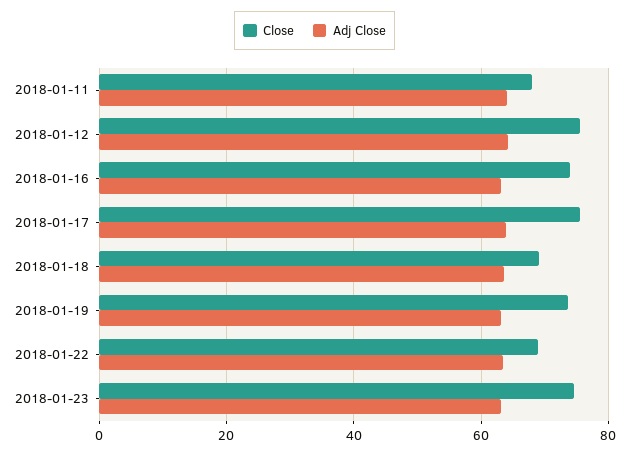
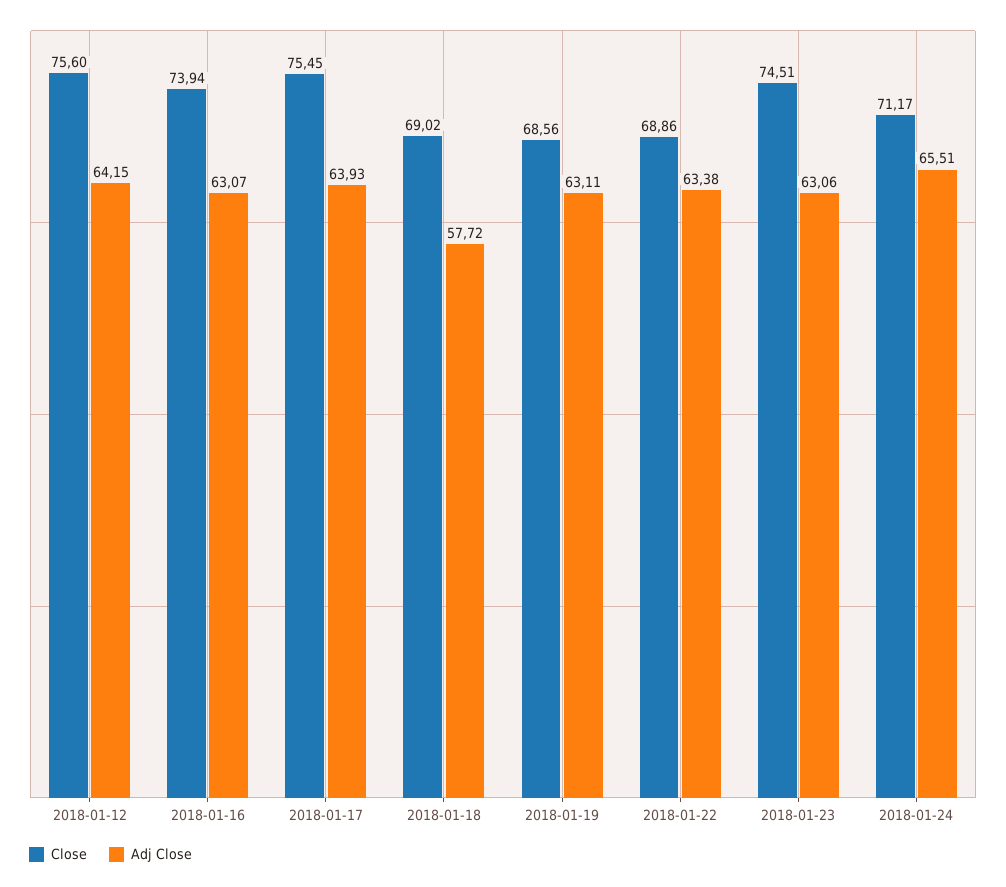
Close, 2018-01-11: 68 -> none
Adj Close, 2018-01-11: 64 -> none
Adj Close, 2018-01-18: 64 -> 57.72
Close, 2018-01-19: 74 -> 68.56
Close, 2018-01-24: none -> 71.17
Adj Close, 2018-01-24: none -> 65.51

